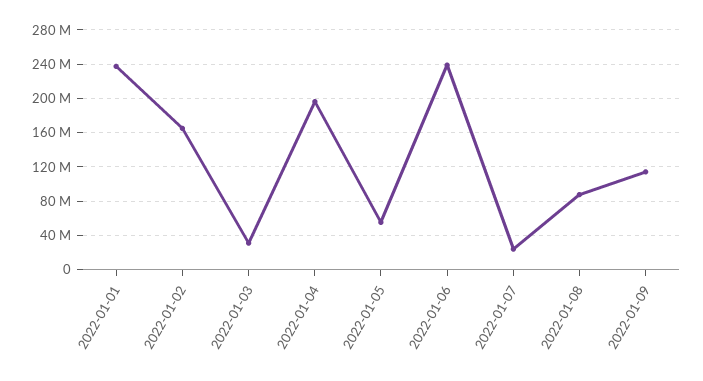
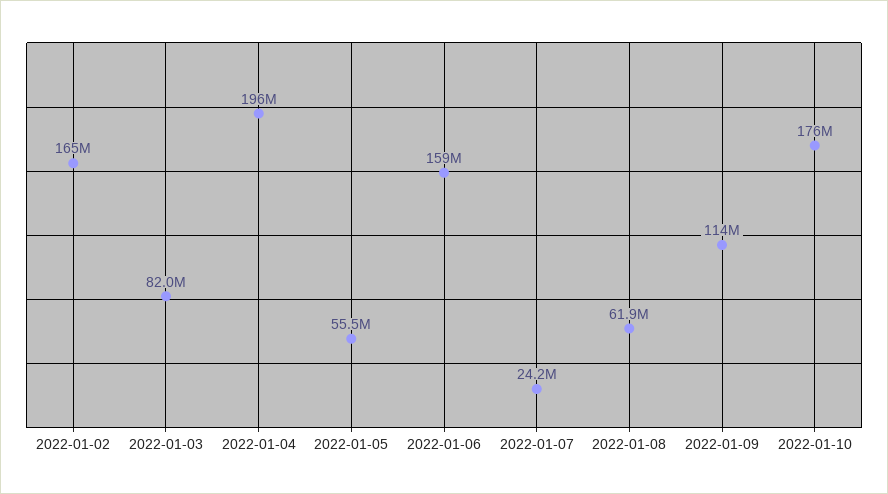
2022-01-01: 240000000 -> none
2022-01-03: 30000000 -> 82000000
2022-01-06: 240000000 -> 159000000
2022-01-08: 90000000 -> 61900000
2022-01-10: none -> 176000000

